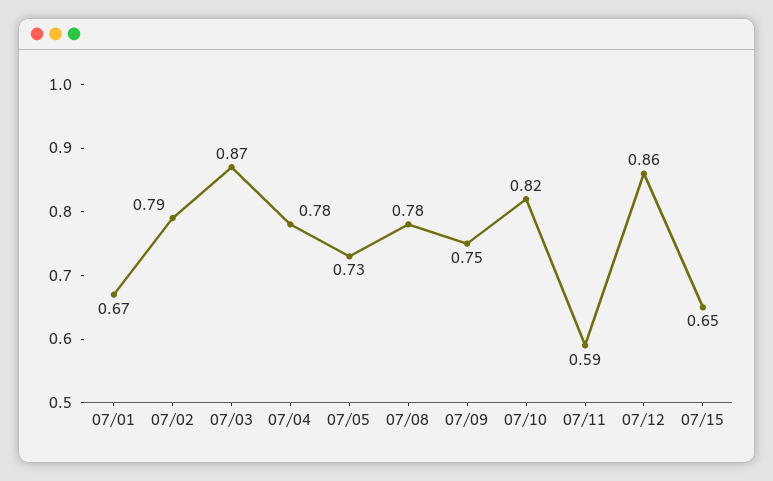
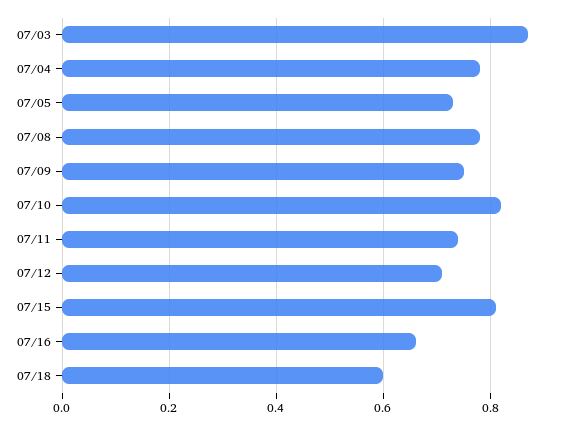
07/01: 0.67 -> none
07/02: 0.79 -> none
07/11: 0.59 -> 0.75
07/12: 0.86 -> 0.7
07/15: 0.65 -> 0.8
07/16: none -> 0.65
07/18: none -> 0.6

